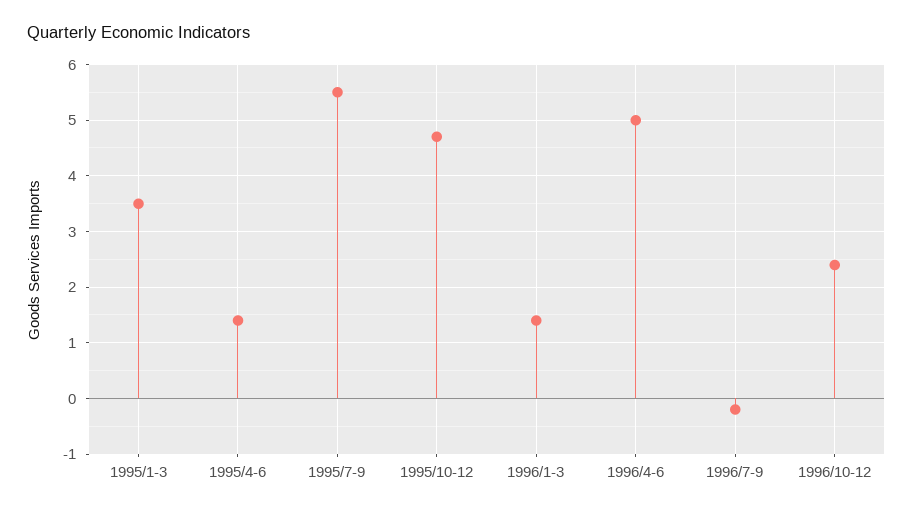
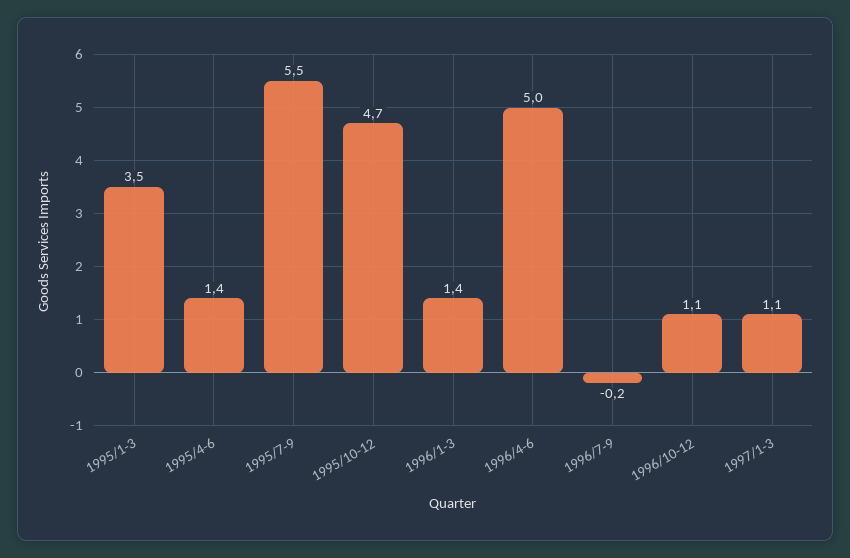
1996/10-12: 2.5 -> 1.1
1997/1-3: none -> 1.1

